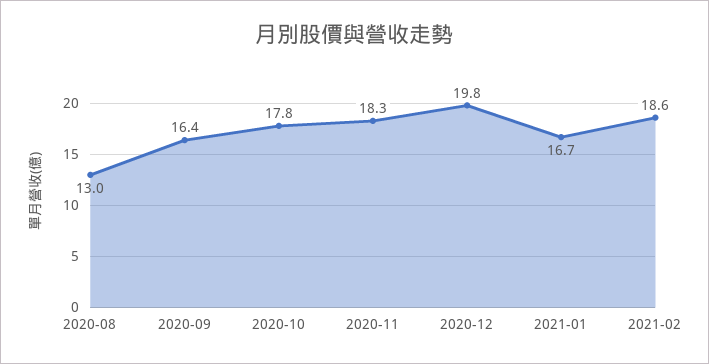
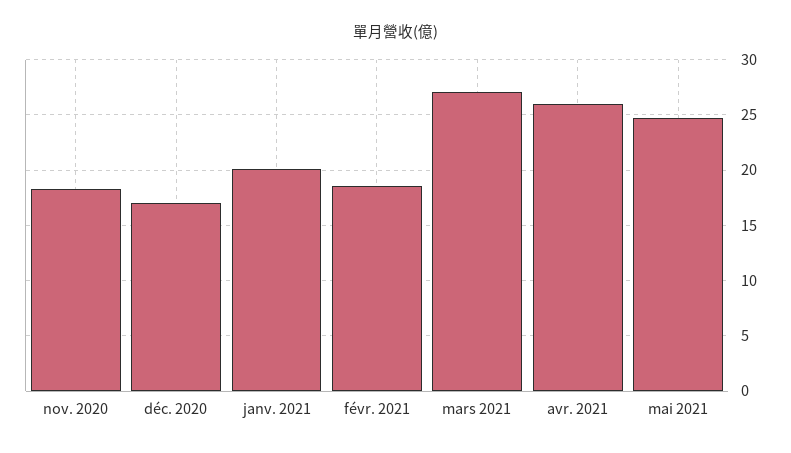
2020-08: 13 -> none
2020-09: 16.4 -> none
2020-10: 17.8 -> none
2020-12: 19.8 -> 17
2021-01: 16.7 -> 20
mars 2021: none -> 27
avr. 2021: none -> 26
mai 2021: none -> 25

